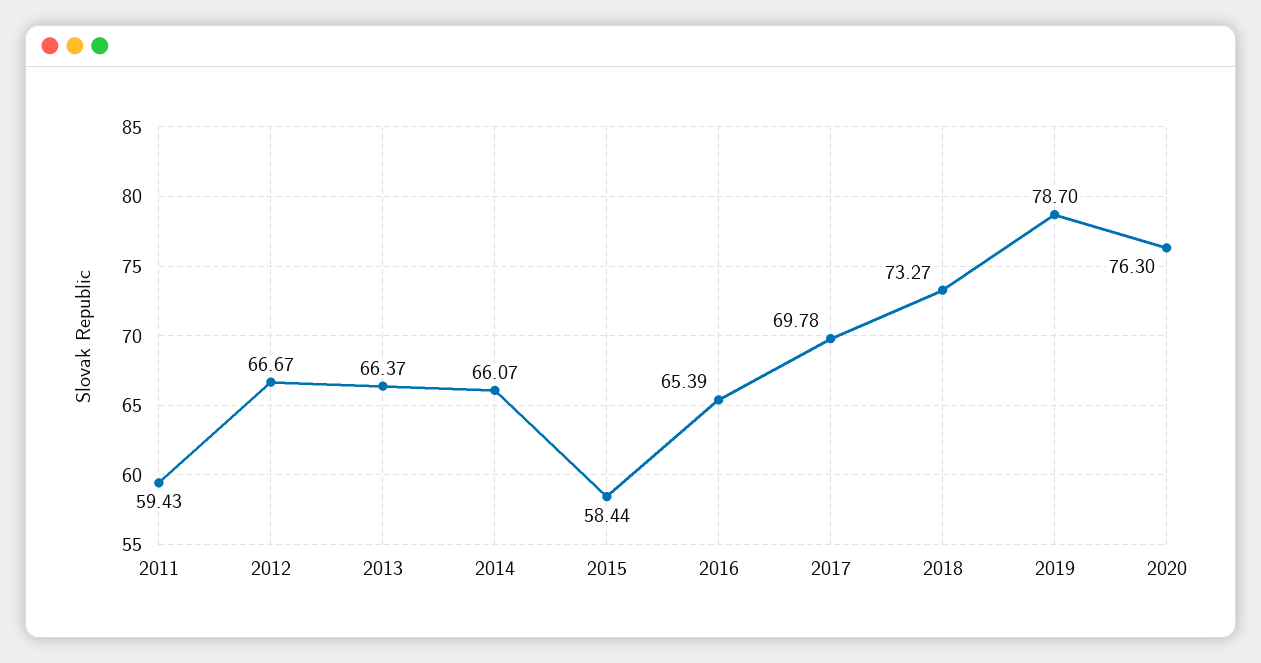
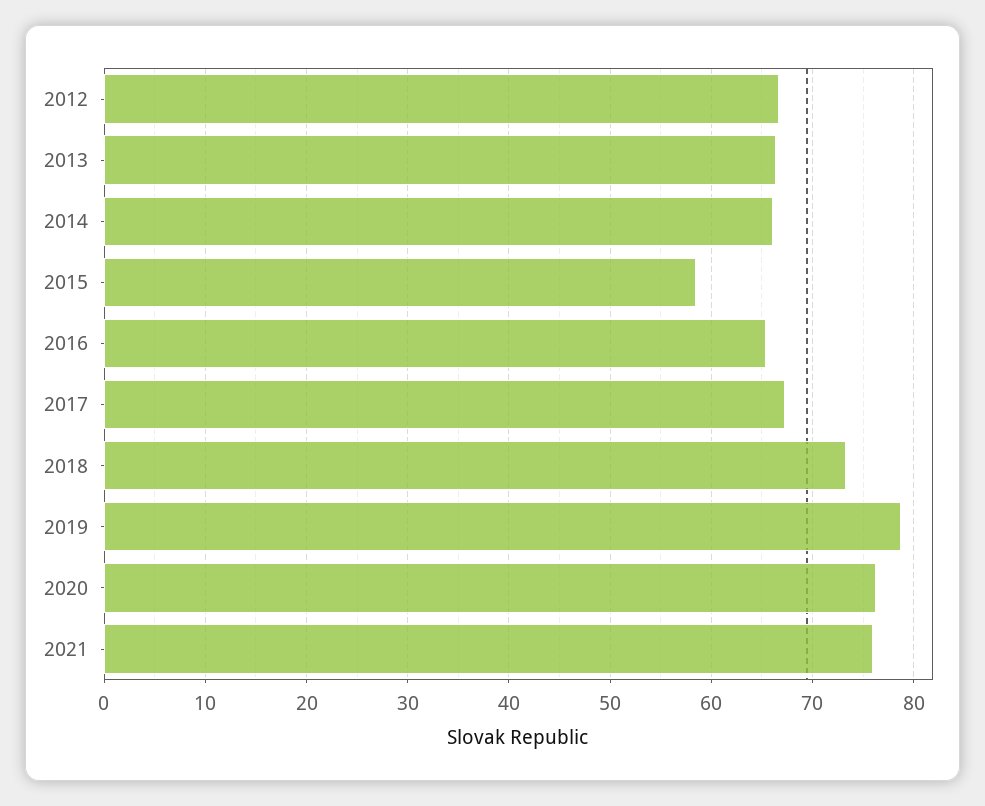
2011: 59.43 -> none
2017: 69.78 -> 67
2021: none -> 76

